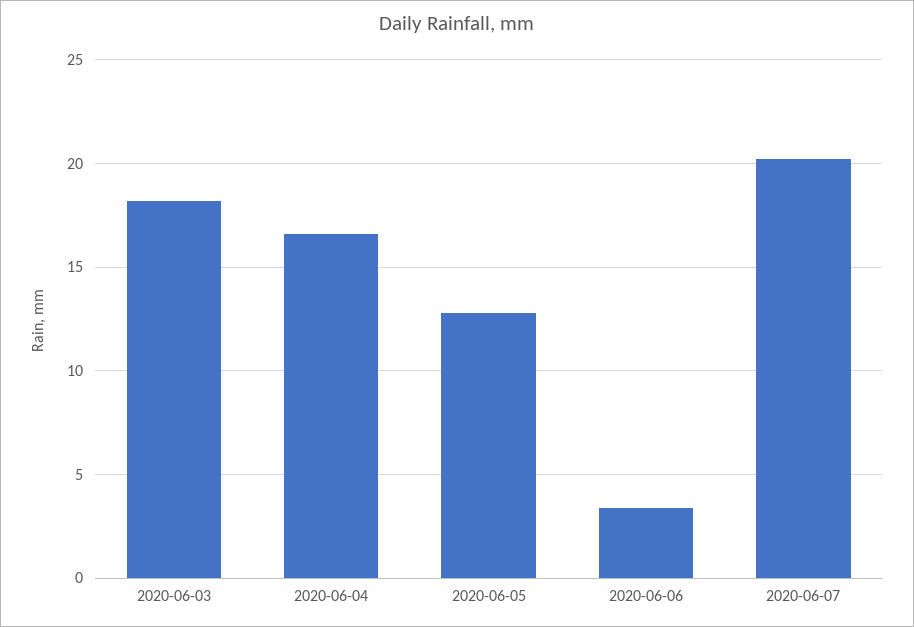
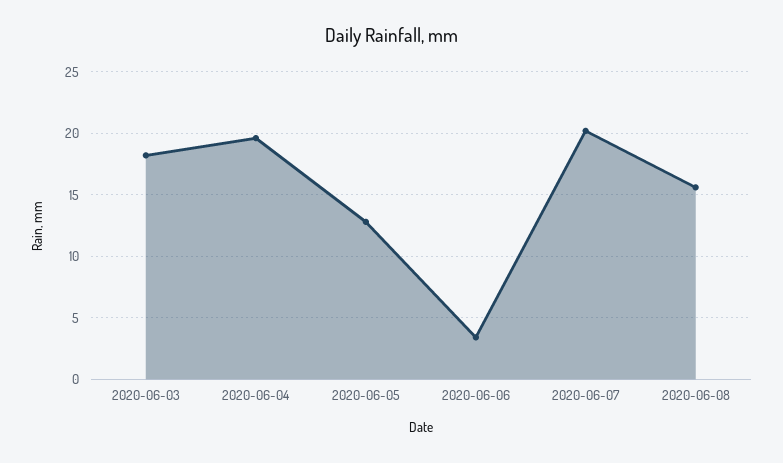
2020-06-04: 16.5 -> 19.5
2020-06-08: none -> 15.5

